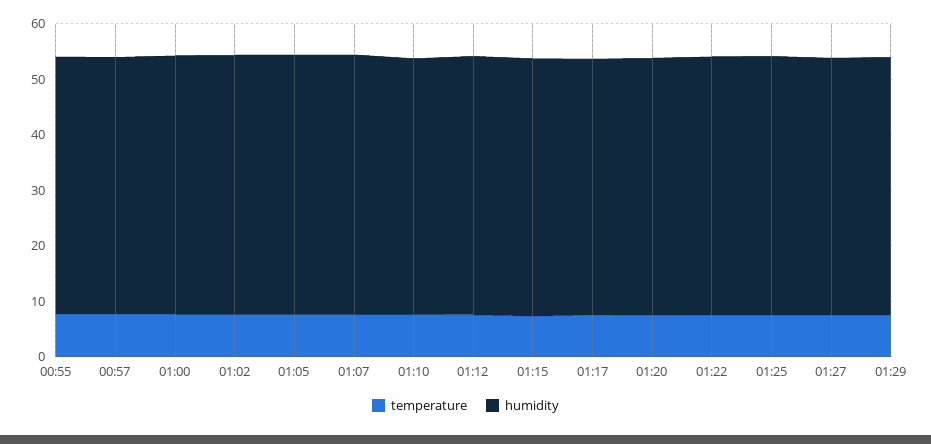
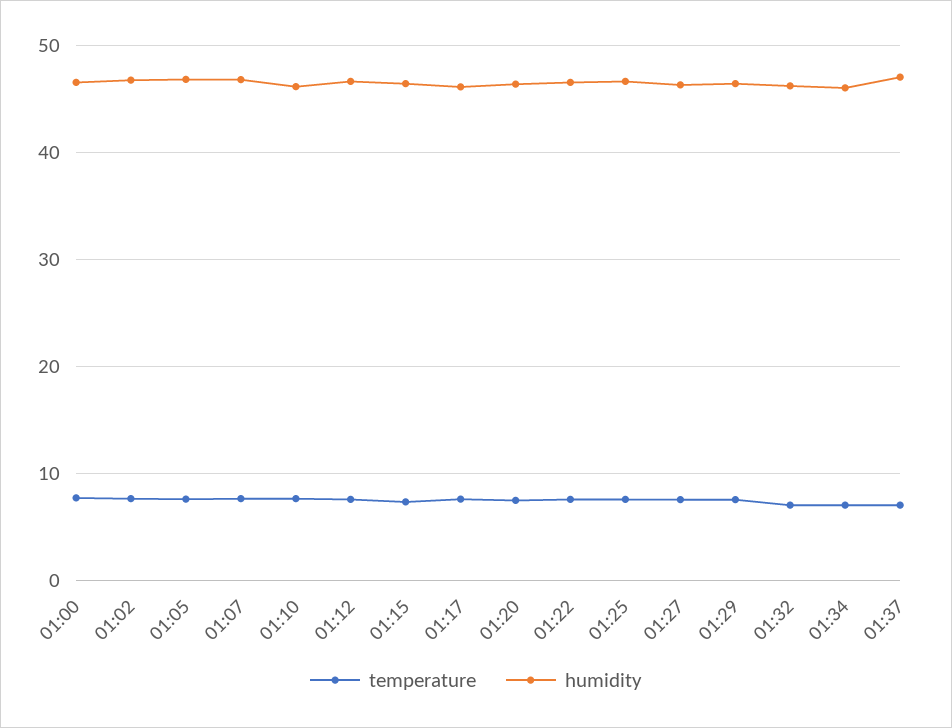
temperature, 00:55: 8 -> none
humidity, 00:55: 46 -> none
temperature, 00:57: 8 -> none
humidity, 00:57: 46 -> none
temperature, 01:32: none -> 7
humidity, 01:32: none -> 46
temperature, 01:34: none -> 7
humidity, 01:34: none -> 46
temperature, 01:37: none -> 7
humidity, 01:37: none -> 47

